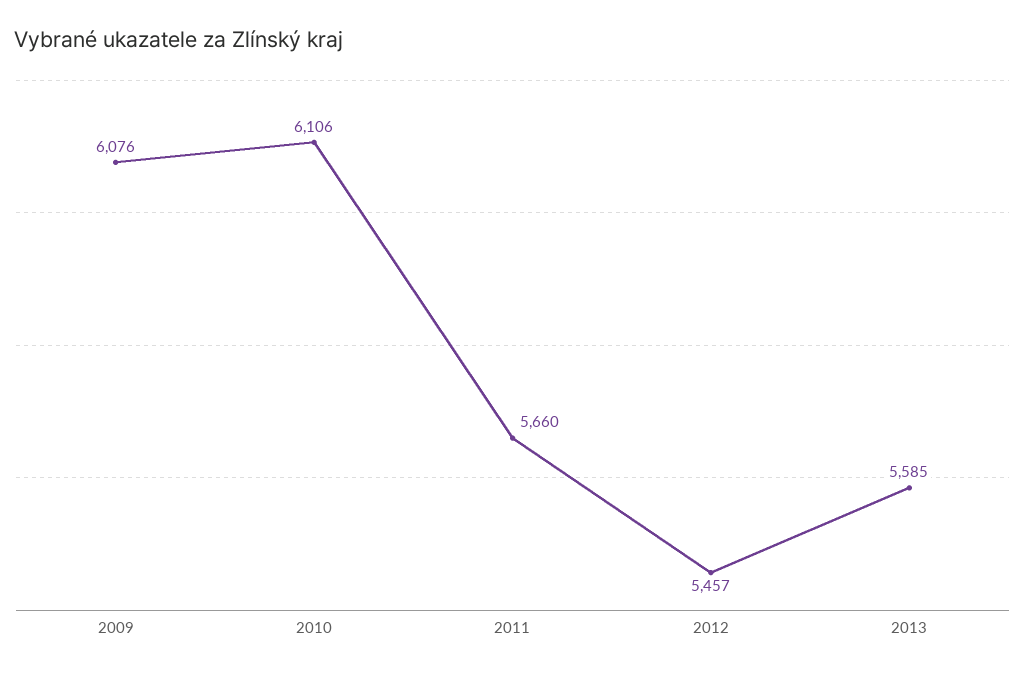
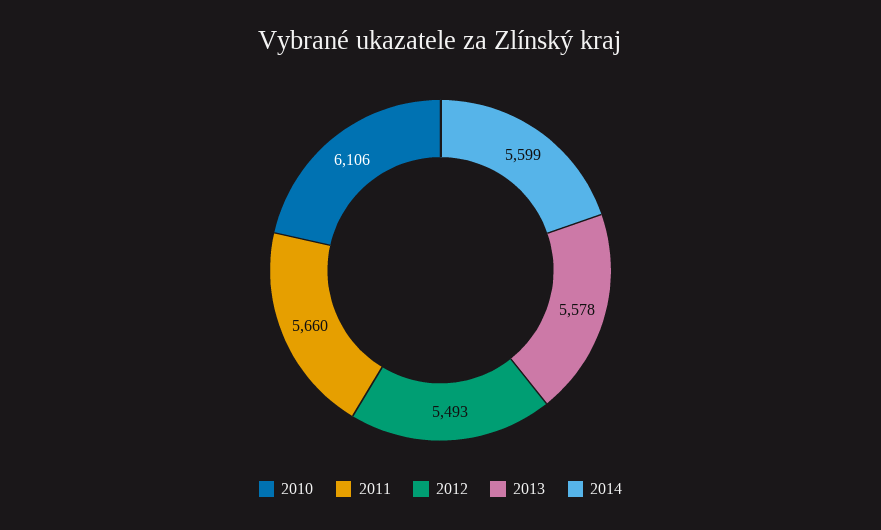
2009: 6076 -> none
2012: 5457 -> 5493
2013: 5585 -> 5578
2014: none -> 5599

